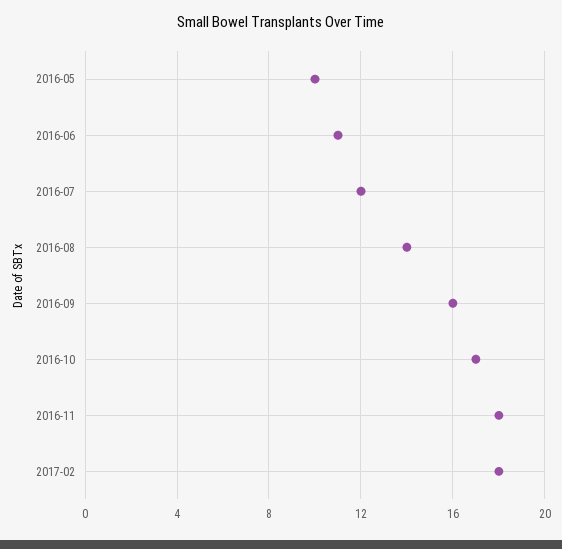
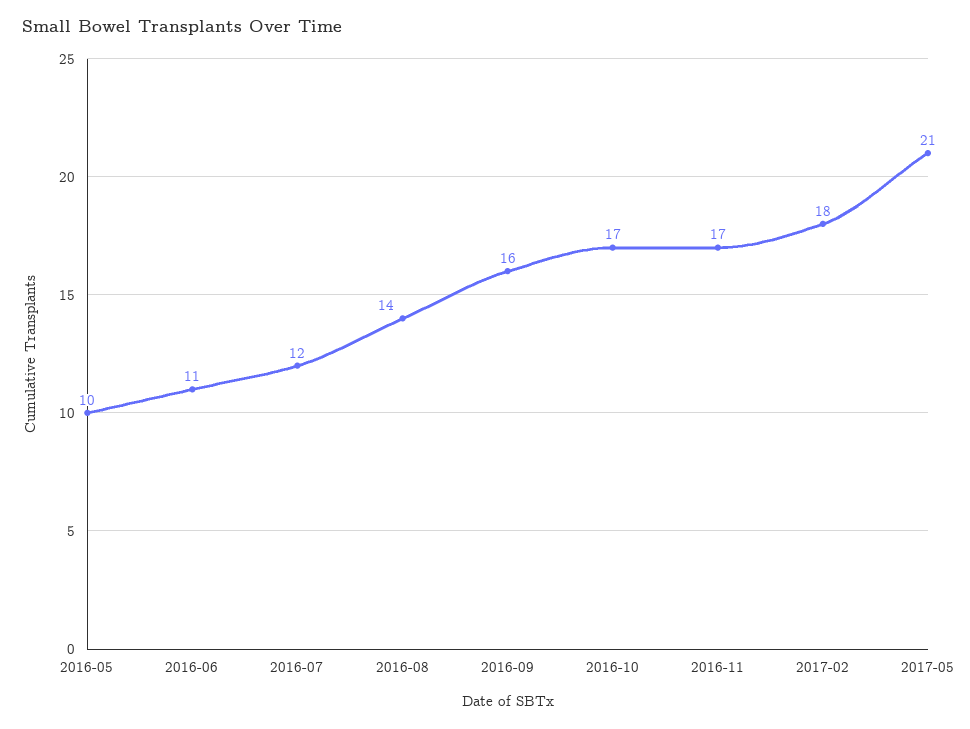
2016-11: 18 -> 17
2017-05: none -> 21

